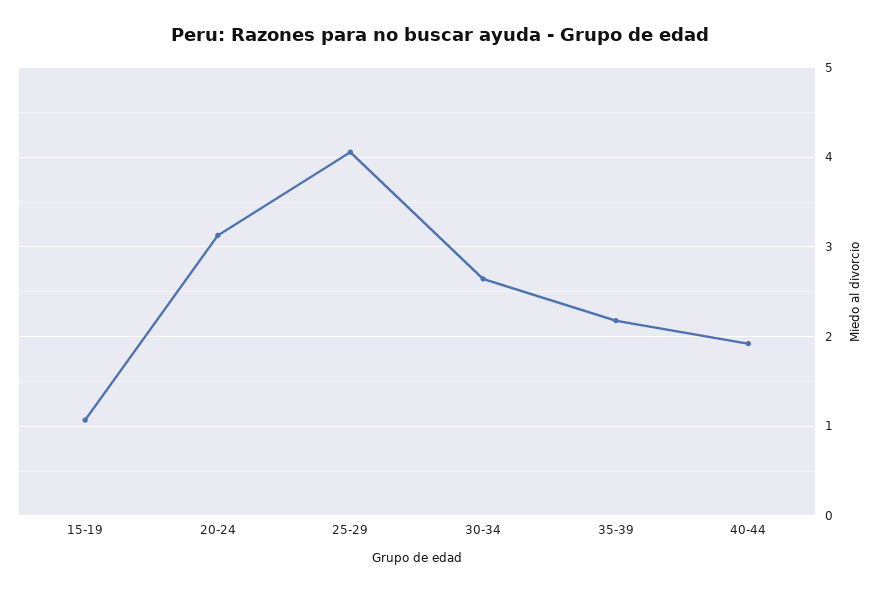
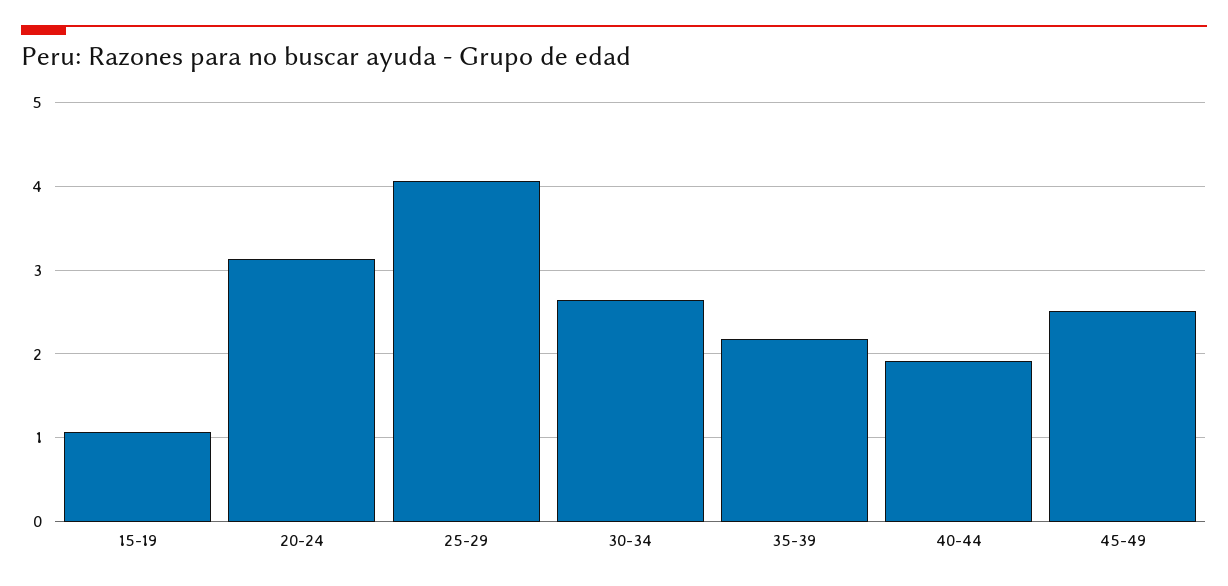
45-49: none -> 2.5

